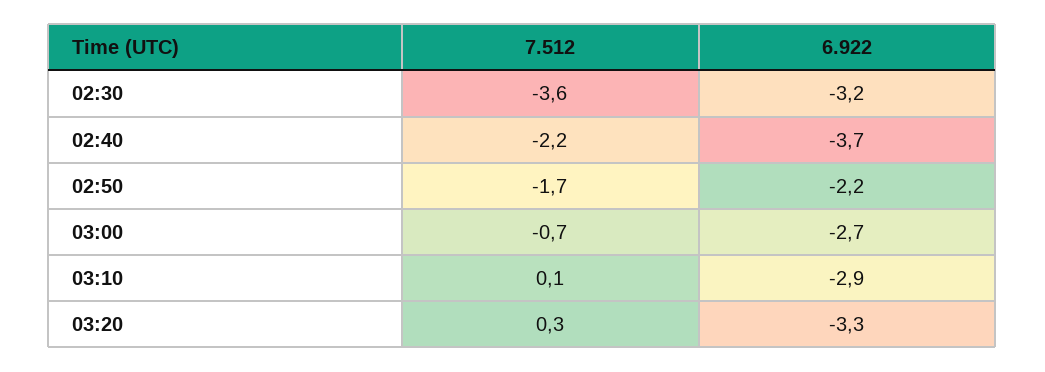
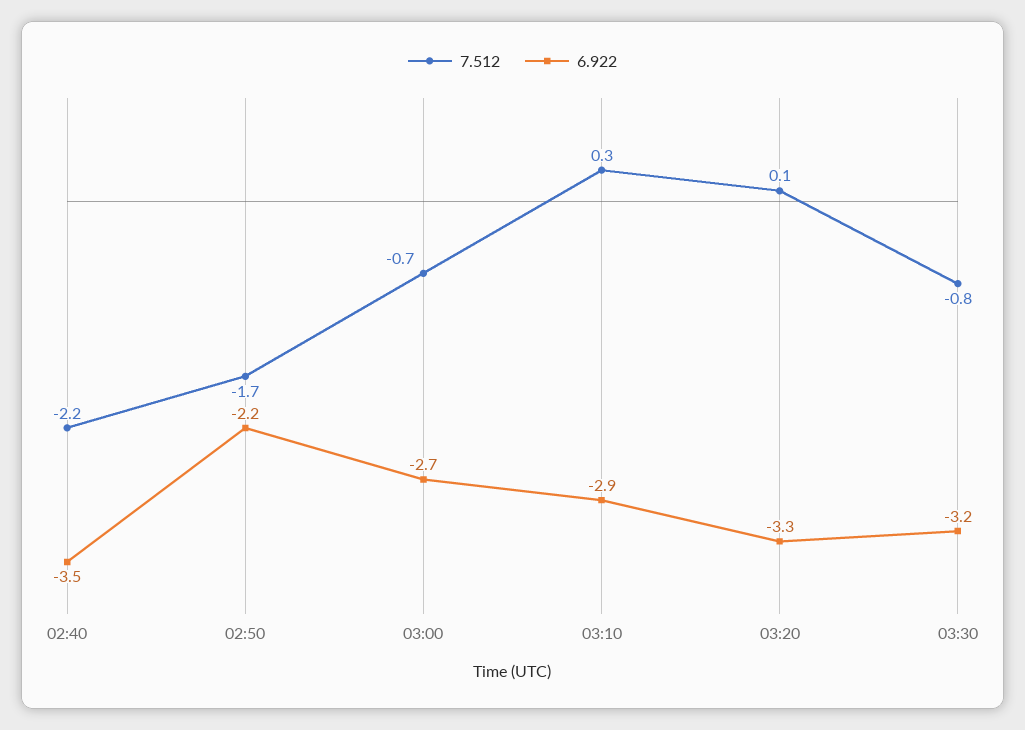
7.512, 02:30: -3.6 -> none
6.922, 02:30: -3.2 -> none
6.922, 02:40: -3.7 -> -3.5
7.512, 03:10: 0.1 -> 0.3
7.512, 03:20: 0.3 -> 0.1
7.512, 03:30: none -> -0.8
6.922, 03:30: none -> -3.2

